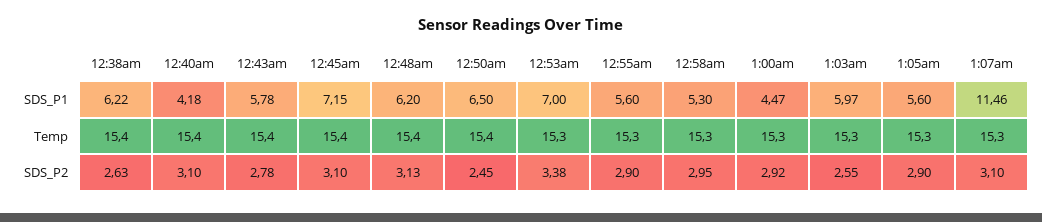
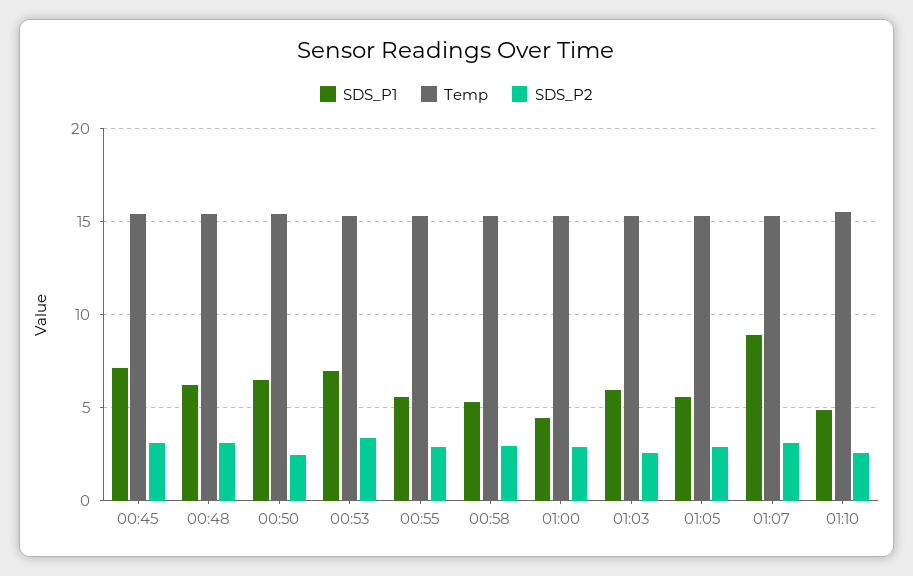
SDS_P1, 12:38am: 6.22 -> none
SDS_P1, 12:40am: 4.18 -> none
SDS_P1, 12:43am: 5.78 -> none
SDS_P1, 1:07am: 11.46 -> 9
Temp, 12:38am: 15.4 -> none
Temp, 12:40am: 15.4 -> none
Temp, 12:43am: 15.4 -> none
SDS_P2, 12:38am: 2.63 -> none
SDS_P2, 12:40am: 3.1 -> none
SDS_P2, 12:43am: 2.78 -> none
SDS_P1, 01:10: none -> 5
Temp, 01:10: none -> 15.5
SDS_P2, 01:10: none -> 2.5

